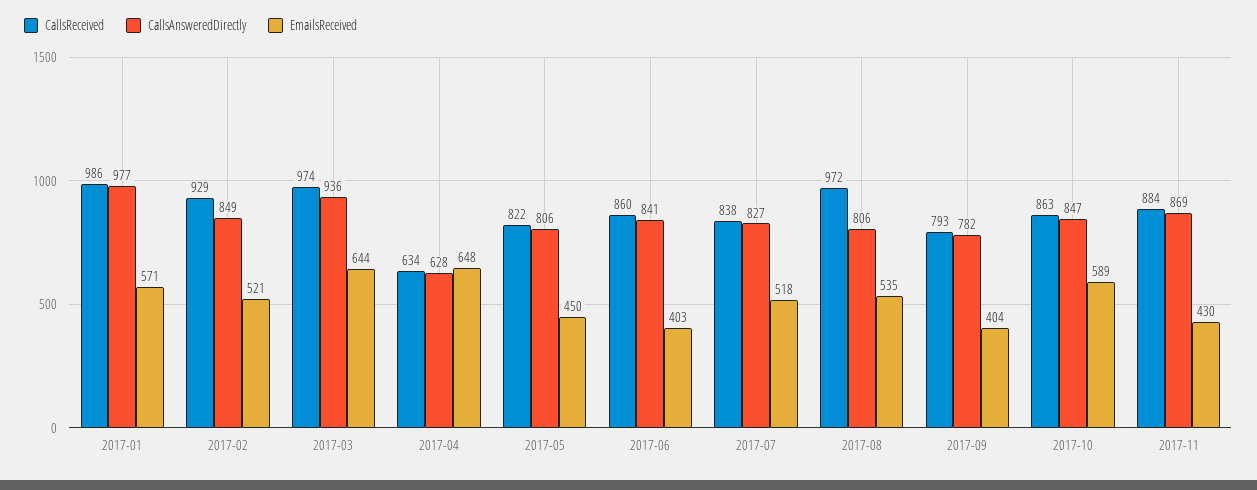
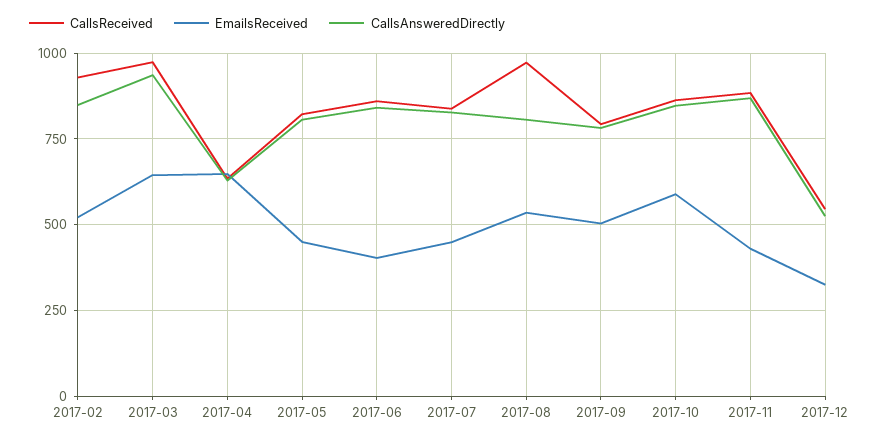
CallsReceived, 2017-01: 986 -> none
CallsAnsweredDirectly, 2017-01: 977 -> none
EmailsReceived, 2017-01: 571 -> none
EmailsReceived, 2017-07: 518 -> 450
EmailsReceived, 2017-09: 404 -> 500
CallsReceived, 2017-12: none -> 550
EmailsReceived, 2017-12: none -> 325
CallsAnsweredDirectly, 2017-12: none -> 525

